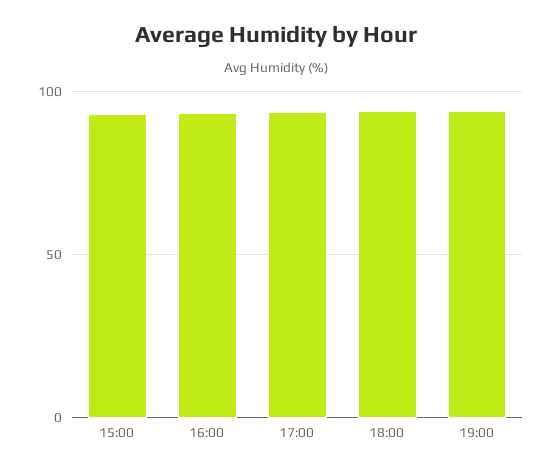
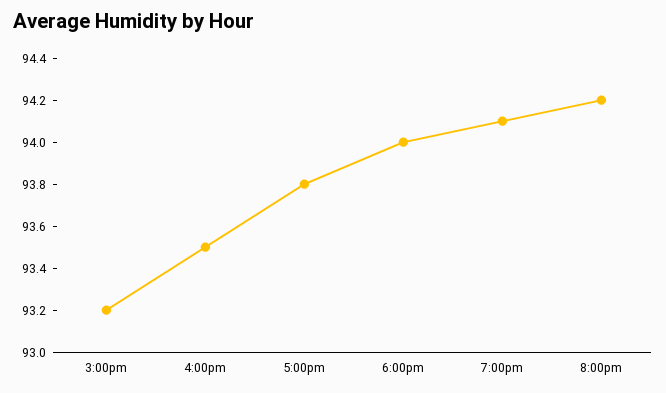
8:00pm: none -> 94.2

